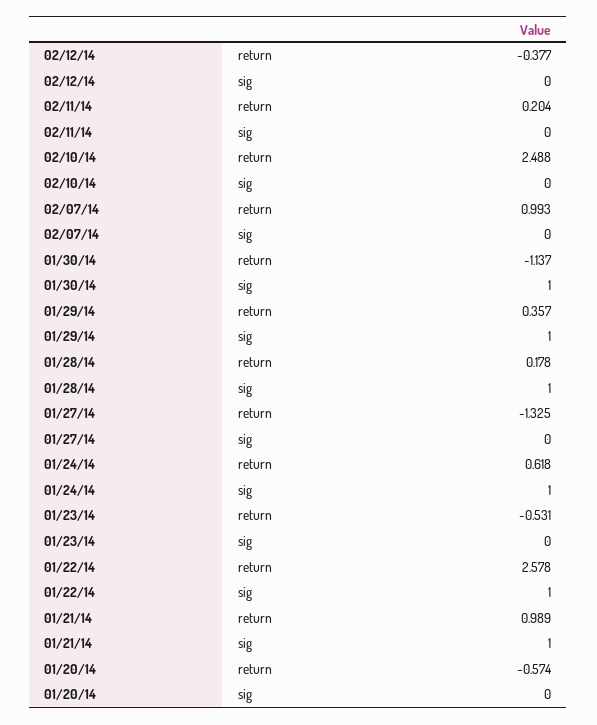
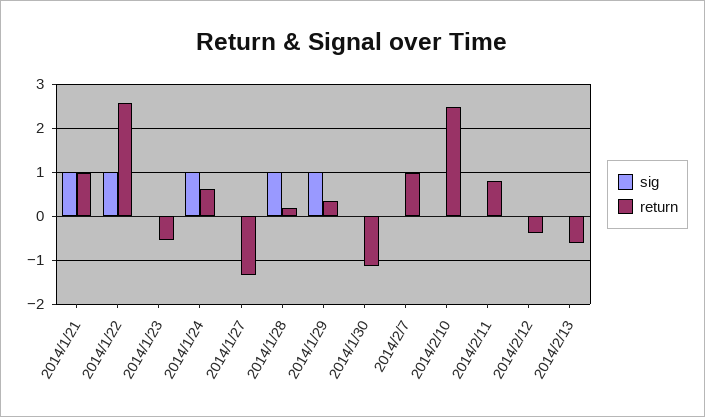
return, 02/11/14: 0.204 -> 0.8
sig, 01/30/14: 1 -> 0
return, 01/20/14: -0.574 -> none
sig, 01/20/14: 0 -> none
sig, 2014/2/13: none -> 0
return, 2014/2/13: none -> -0.6

